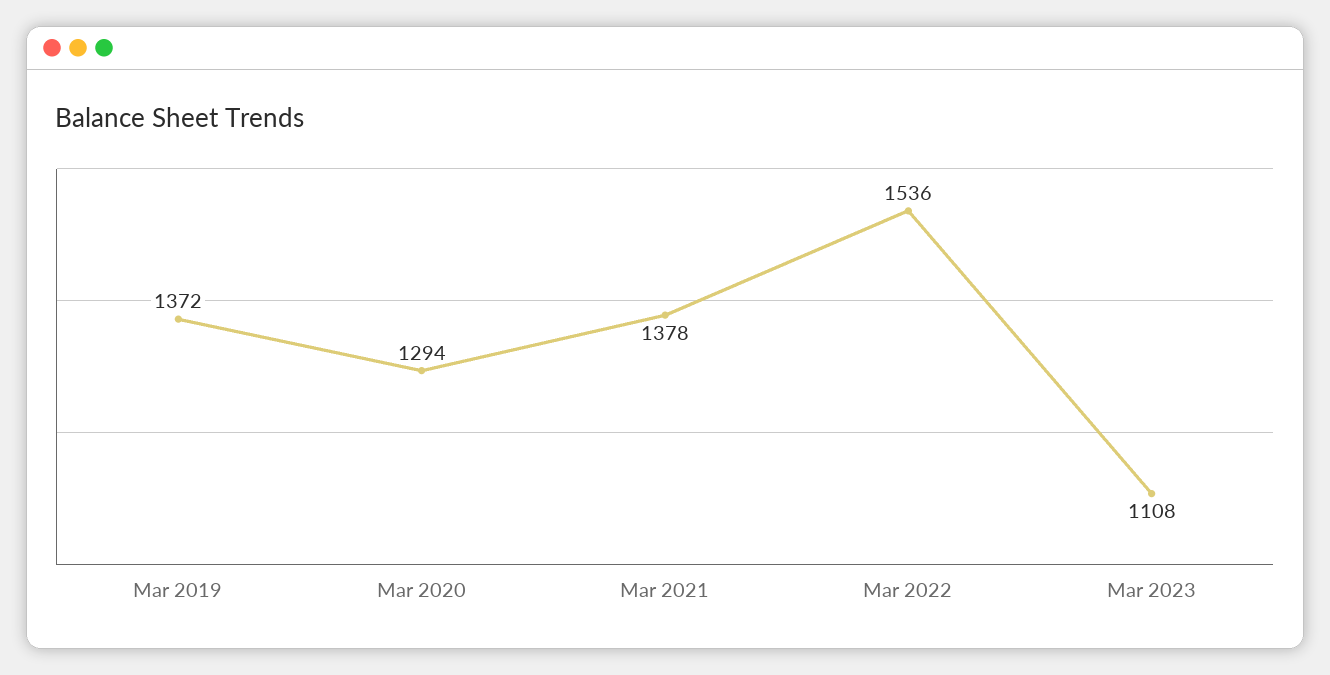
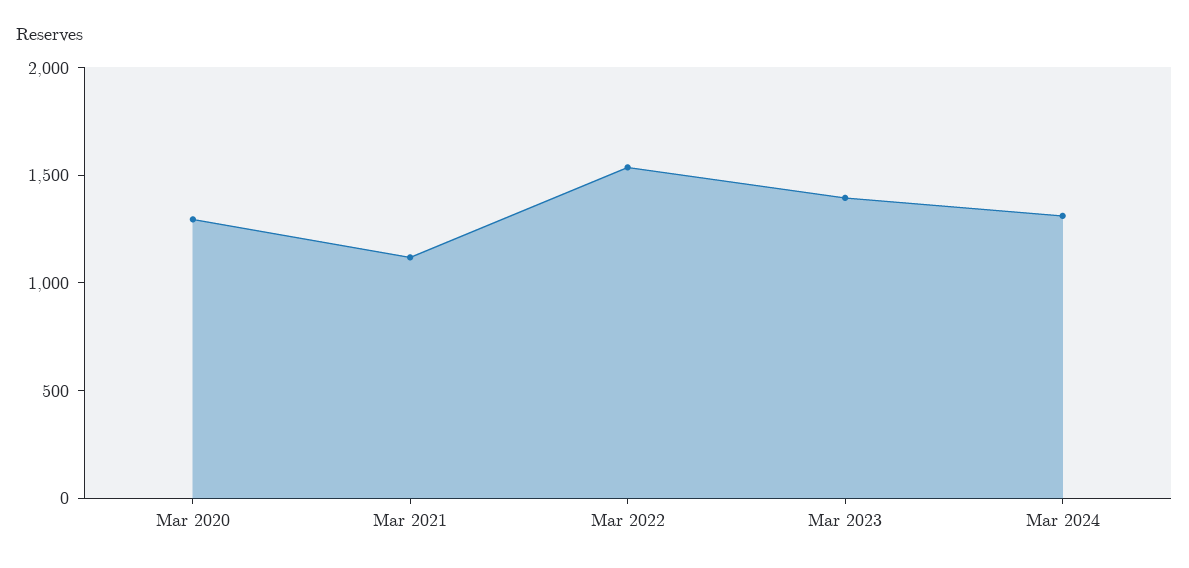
Mar 2019: 1372 -> none
Mar 2021: 1378 -> 1100
Mar 2023: 1108 -> 1400
Mar 2024: none -> 1300

